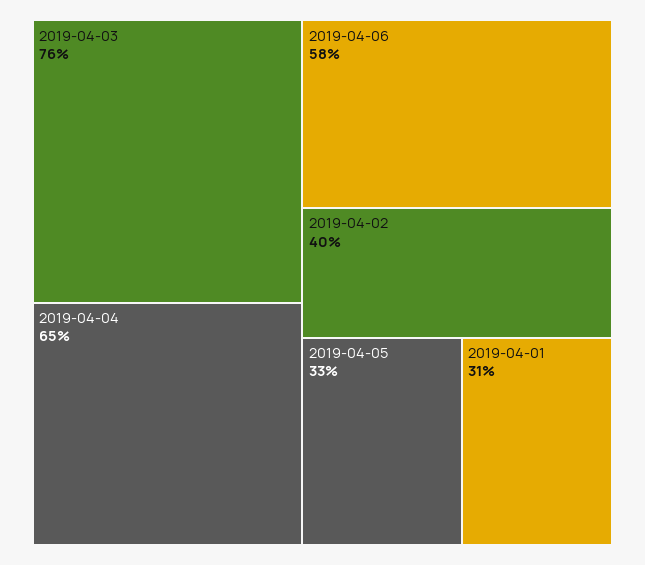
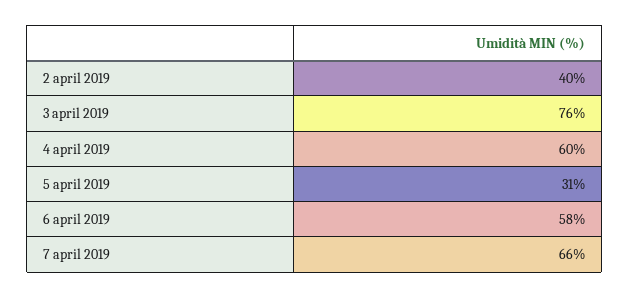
2019-04-04: 65 -> 60
2019-04-05: 33 -> 31
2019-04-01: 31 -> none
7 april 2019: none -> 66

